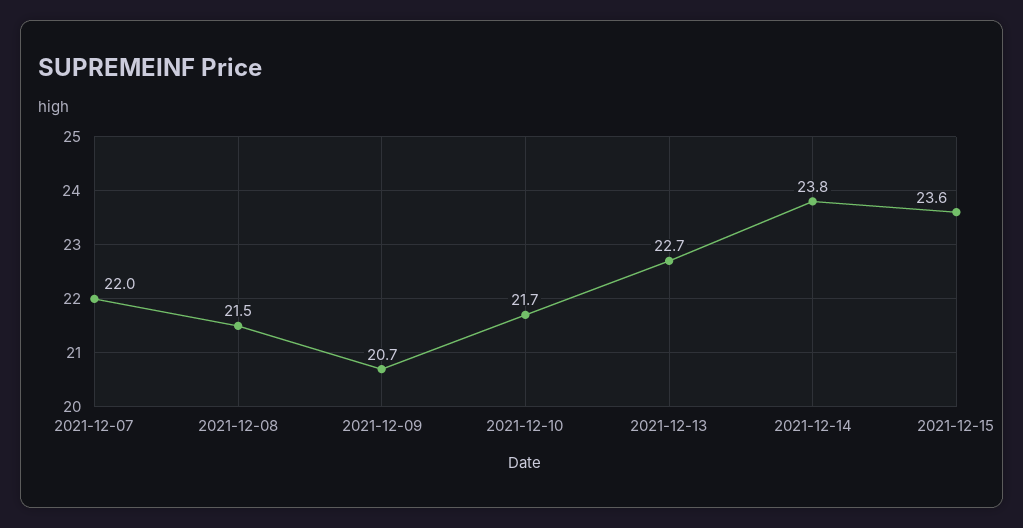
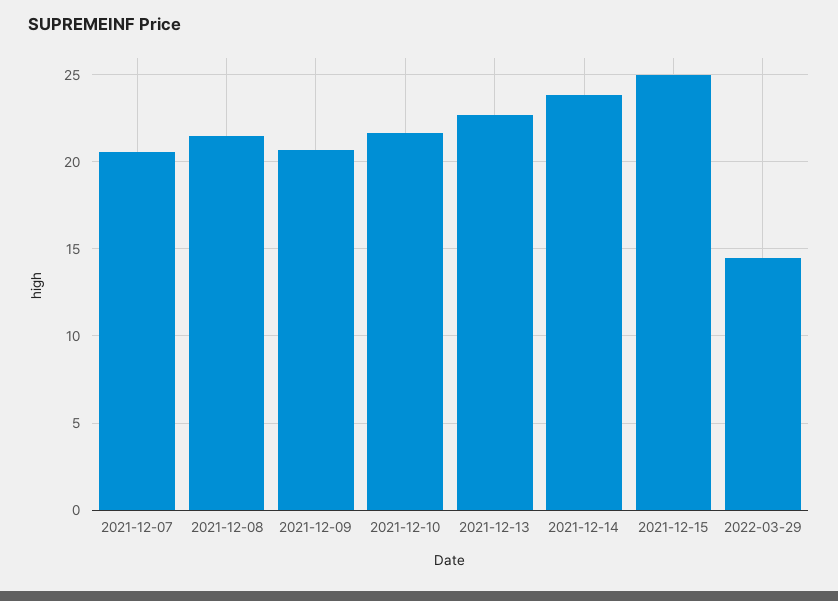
2021-12-07: 22 -> 20.5
2021-12-15: 23.6 -> 25
2022-03-29: none -> 14.5

